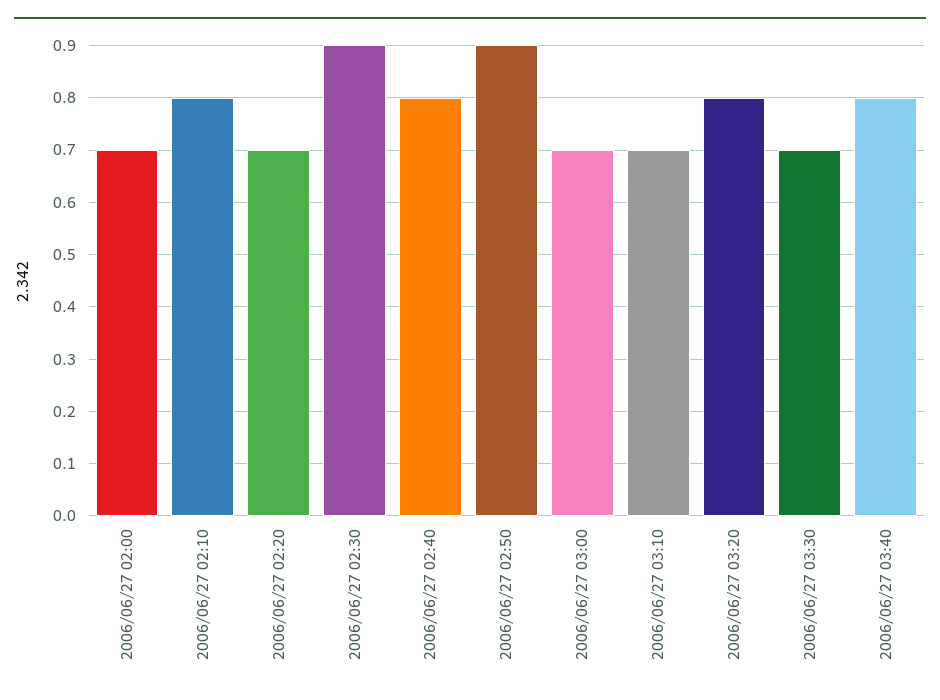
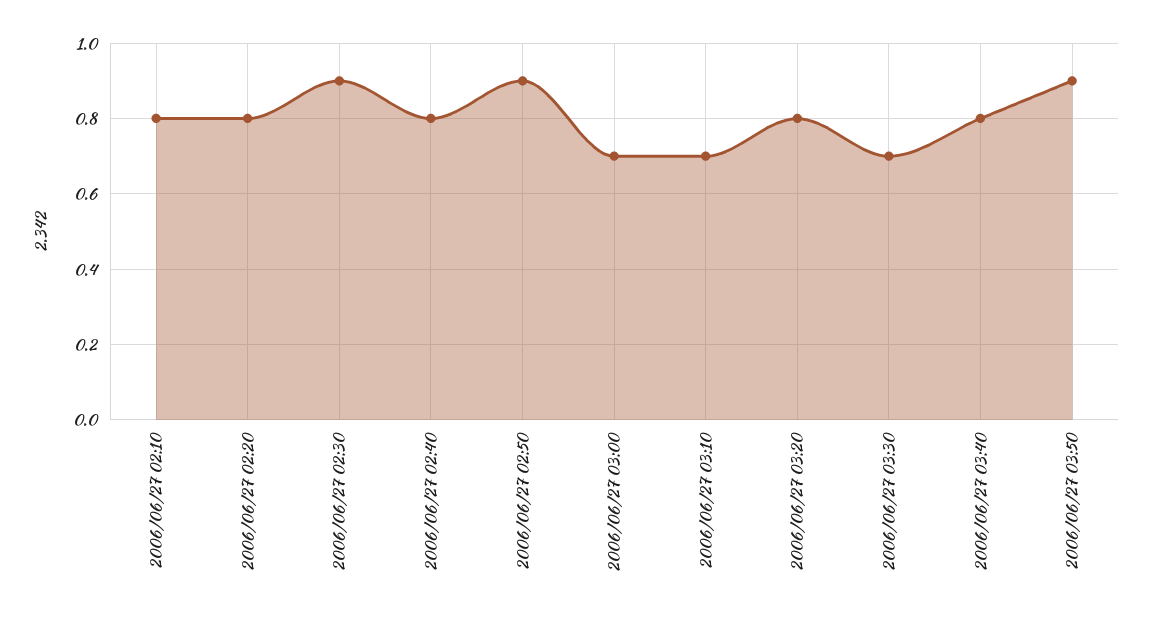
2006/06/27 02:00: 0.7 -> none
2006/06/27 02:20: 0.7 -> 0.8
2006/06/27 03:50: none -> 0.9

